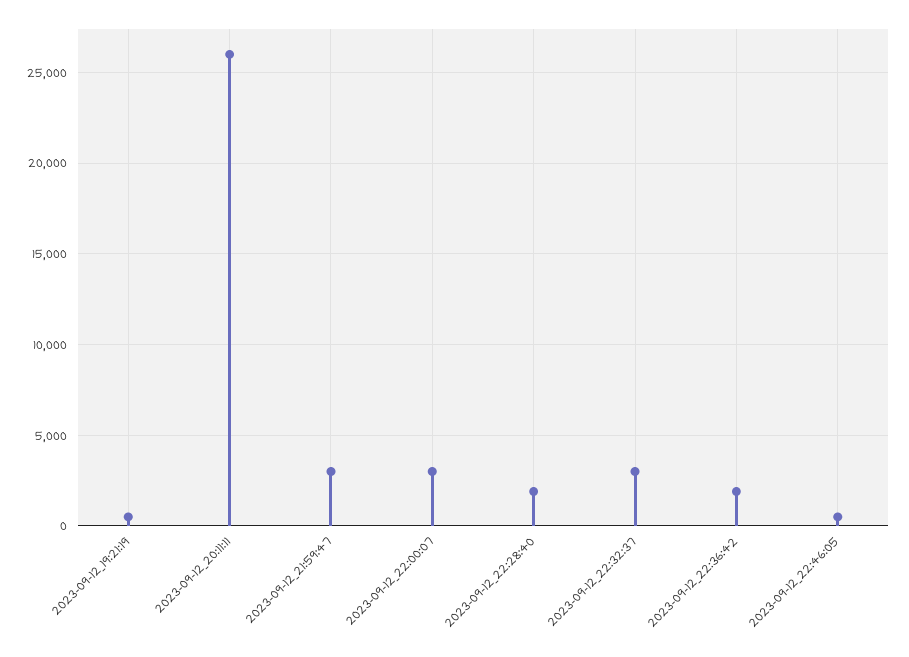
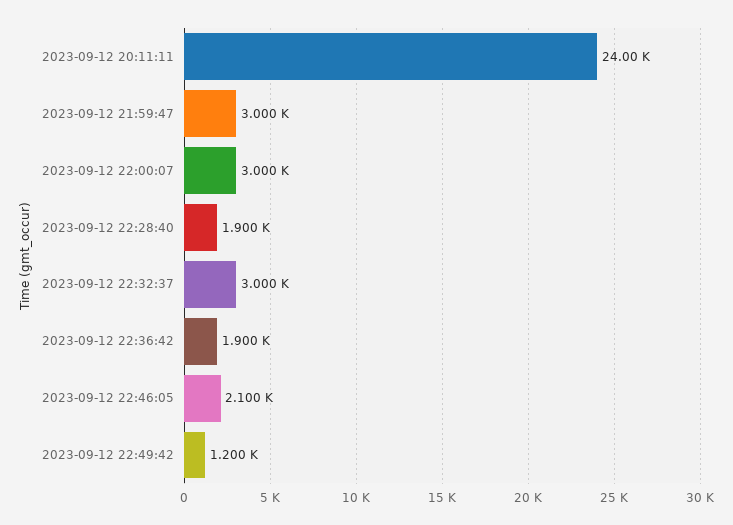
2023-09-12_19:21:19: 500 -> none
2023-09-12_20:11:11: 26000 -> 24000
2023-09-12_22:46:05: 500 -> 2100
2023-09-12 22:49:42: none -> 1200

